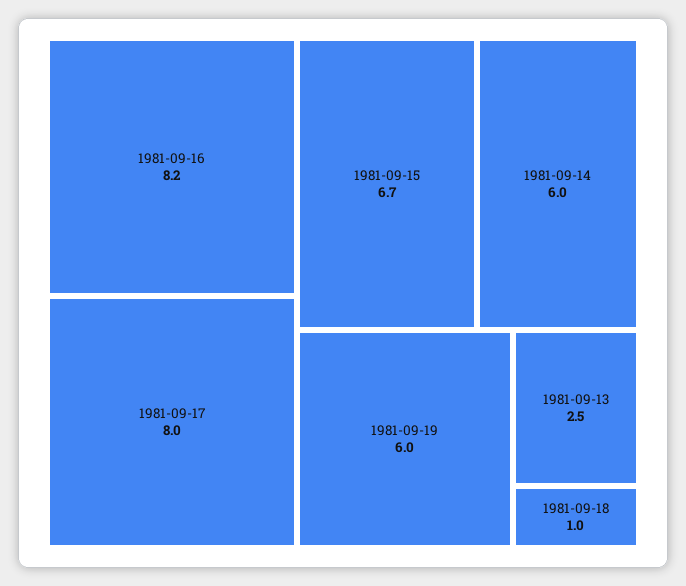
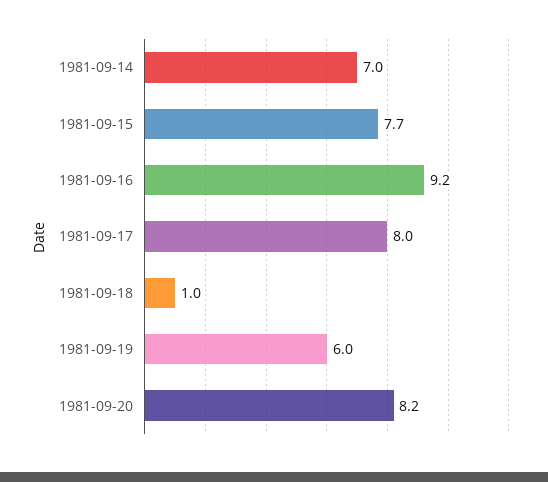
1981-09-16: 8.2 -> 9.2
1981-09-15: 6.7 -> 7.7
1981-09-14: 6 -> 7
1981-09-13: 2.5 -> none
1981-09-20: none -> 8.2

